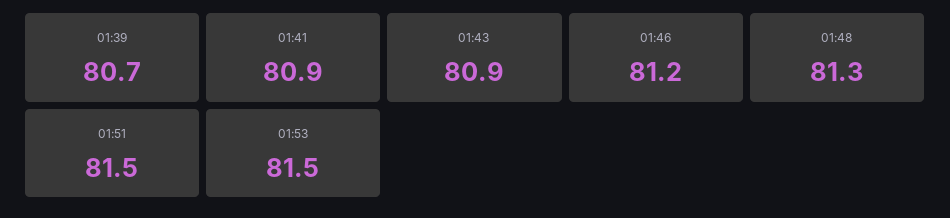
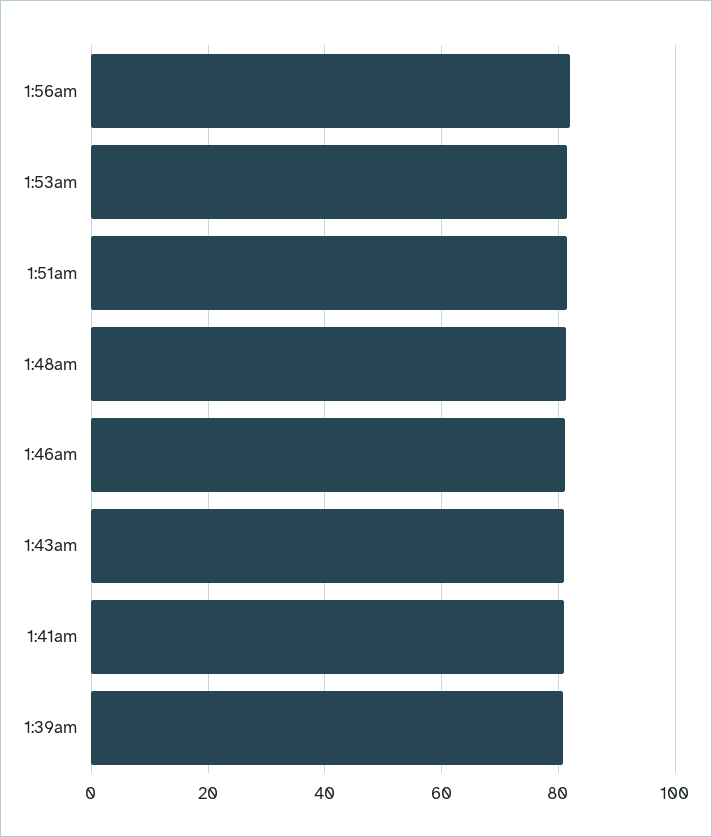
1:56am: none -> 82

